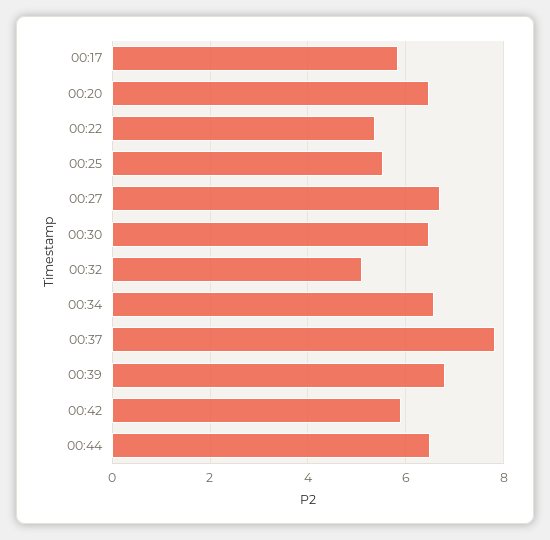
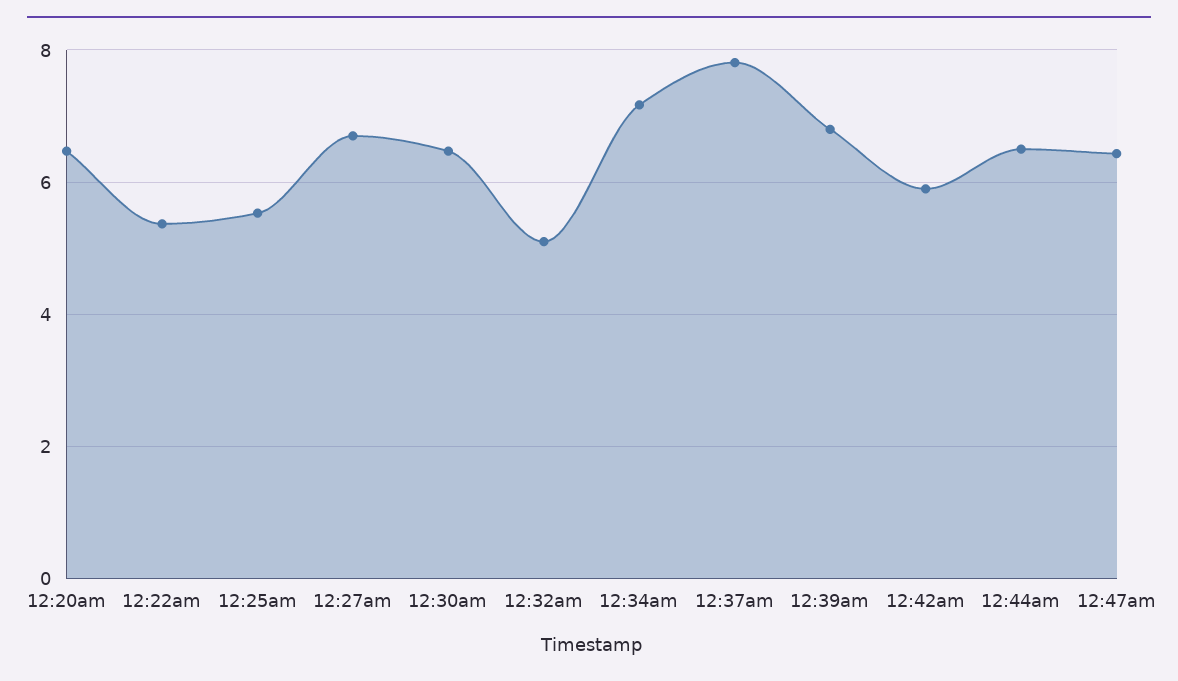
00:17: 5.8 -> none
00:34: 6.6 -> 7.2
12:47am: none -> 6.4

